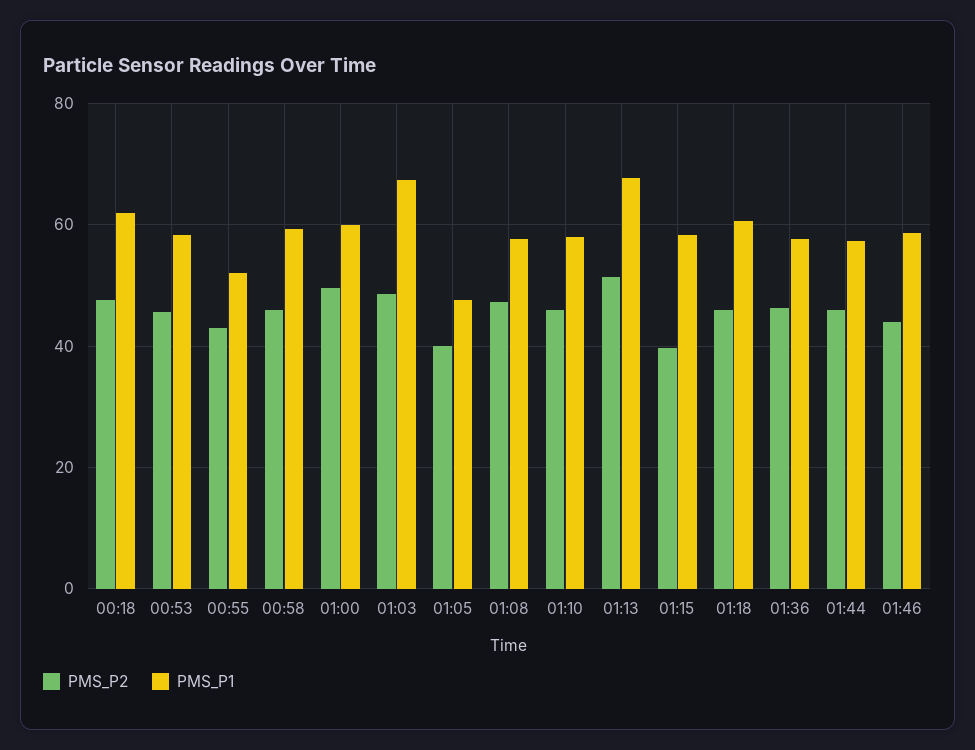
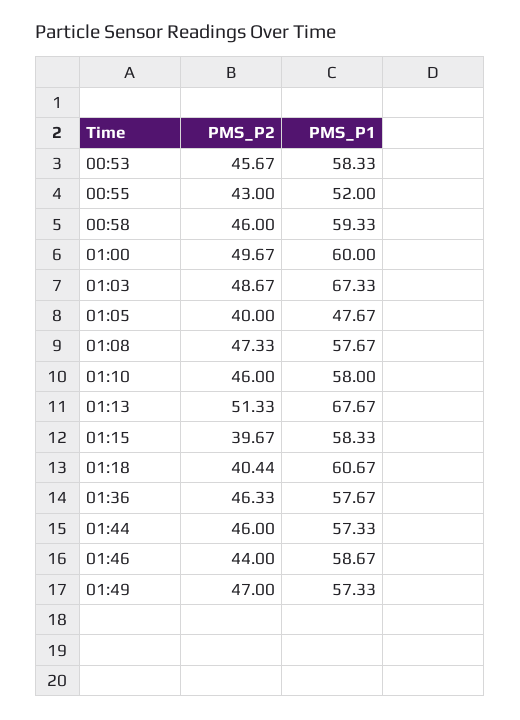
PMS_P2, 00:18: 48 -> none
PMS_P1, 00:18: 62 -> none
PMS_P2, 01:18: 46 -> 40.44
PMS_P2, 01:49: none -> 47
PMS_P1, 01:49: none -> 57.33

